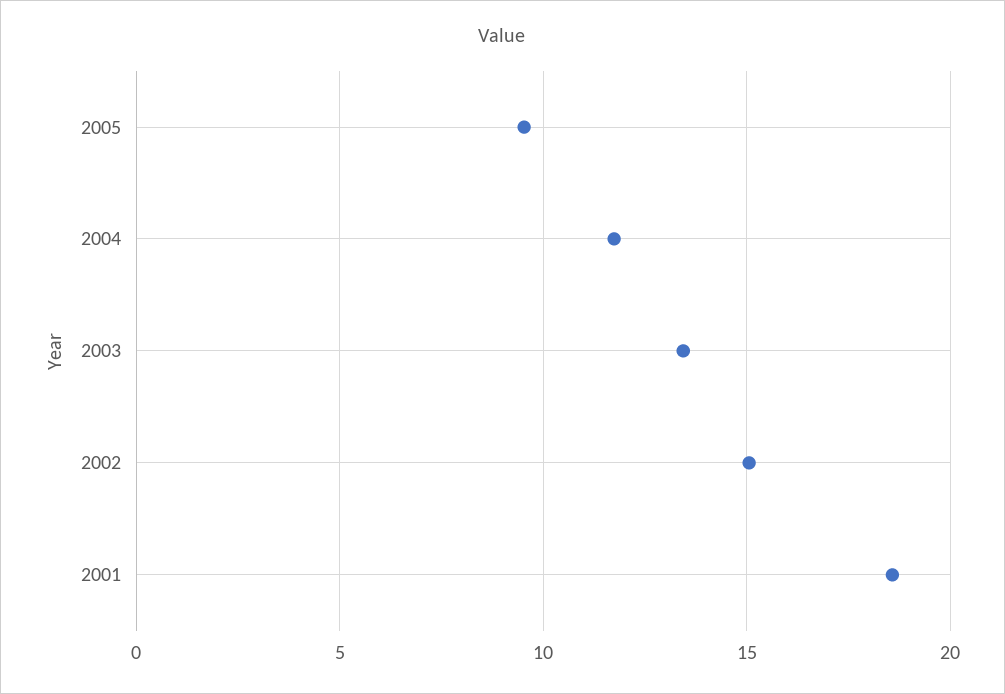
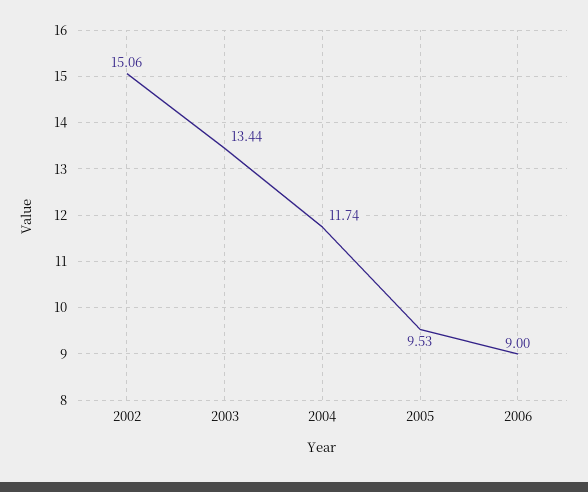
2001: 18.5 -> none
2006: none -> 9

